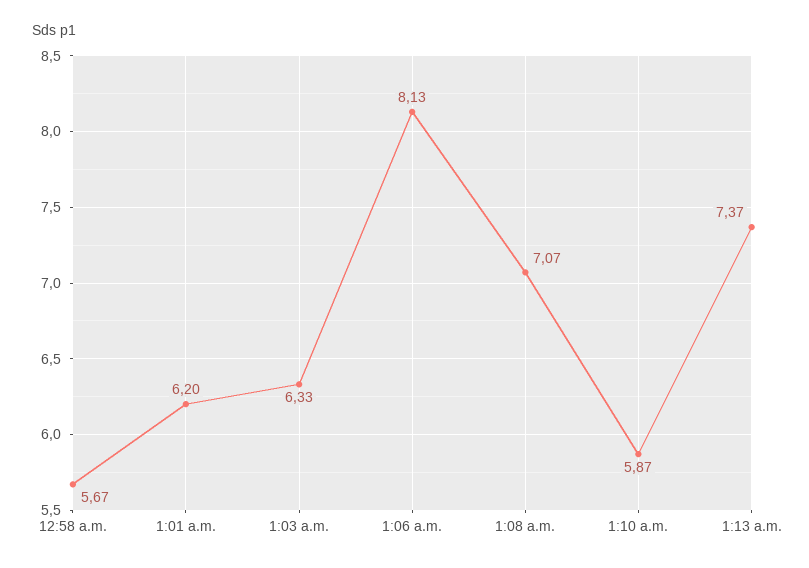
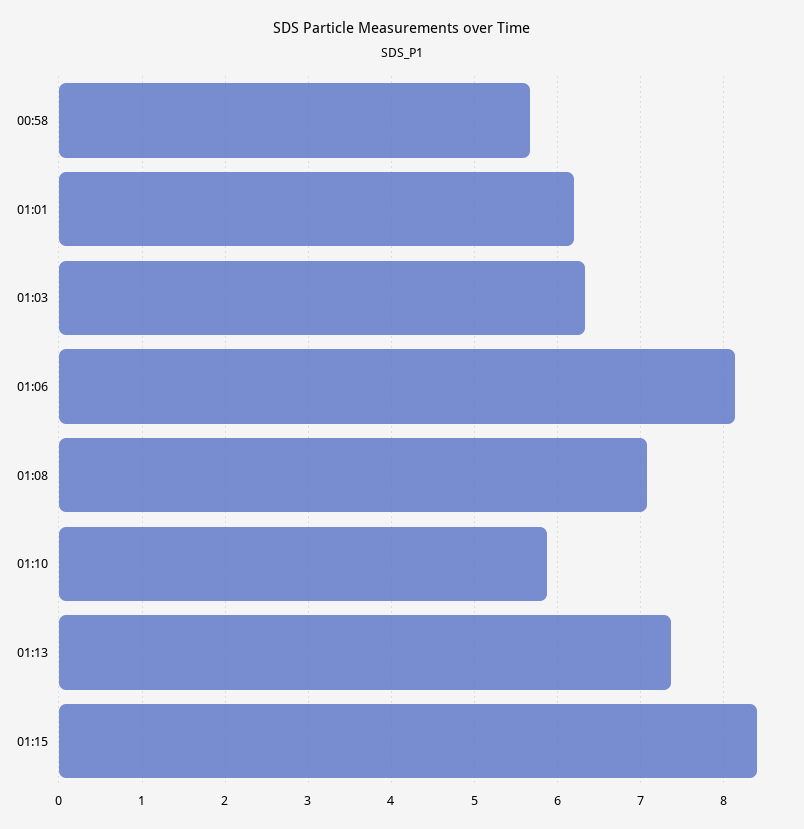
01:15: none -> 8.4

